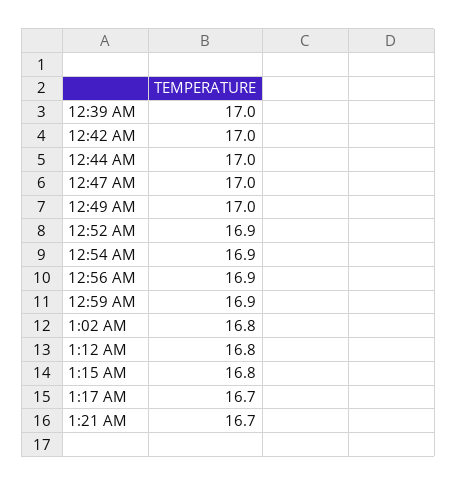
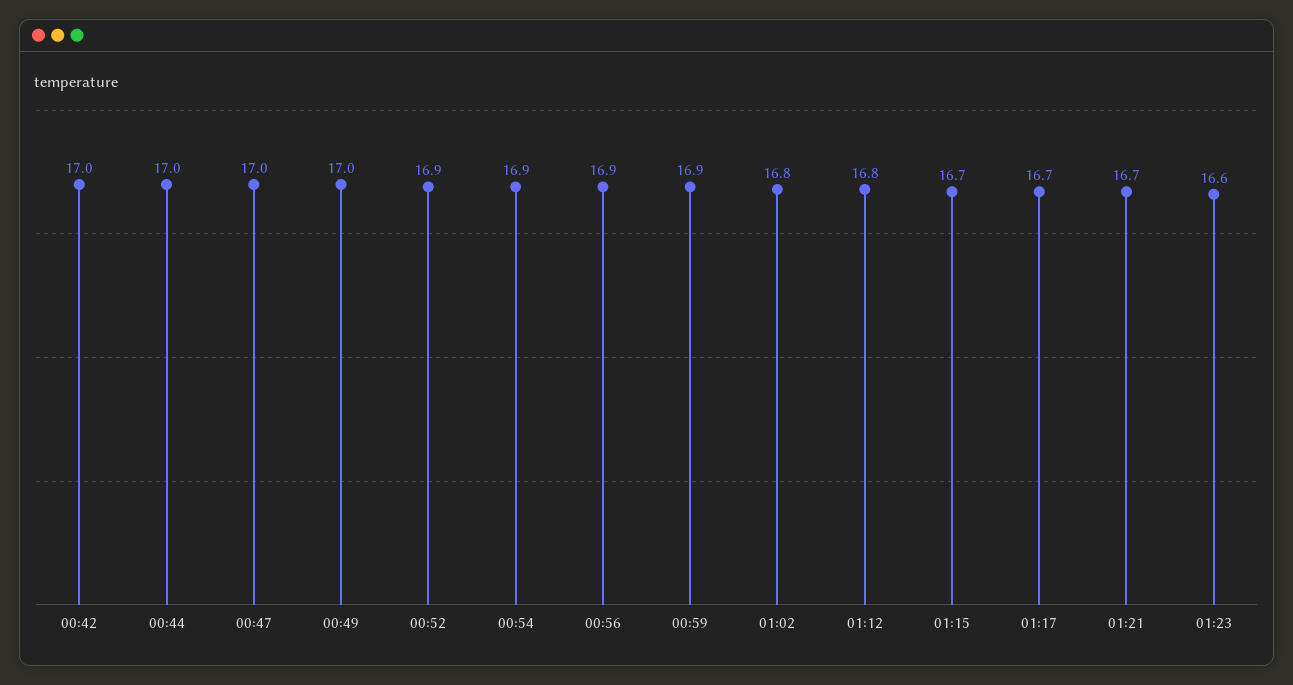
12:39 AM: 17 -> none
1:15 AM: 16.8 -> 16.7
01:23: none -> 16.6

